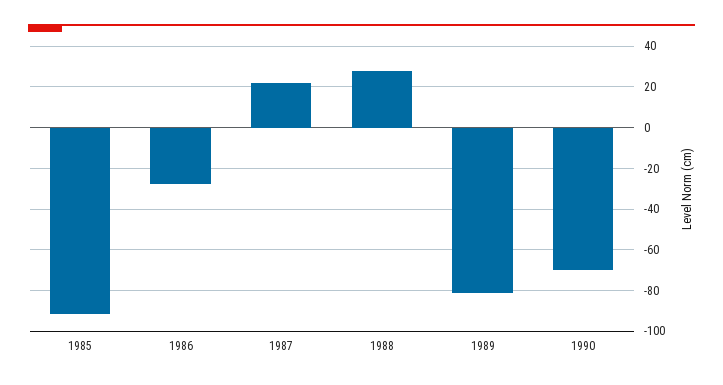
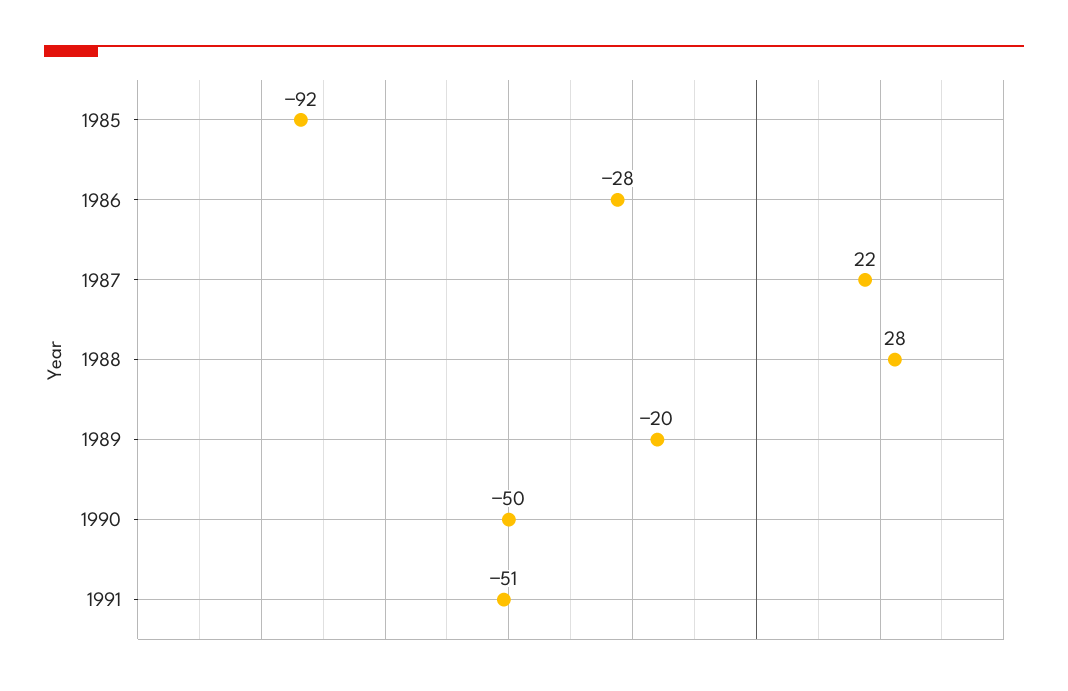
1989: -80 -> -20
1990: -70 -> -50
1991: none -> -51

